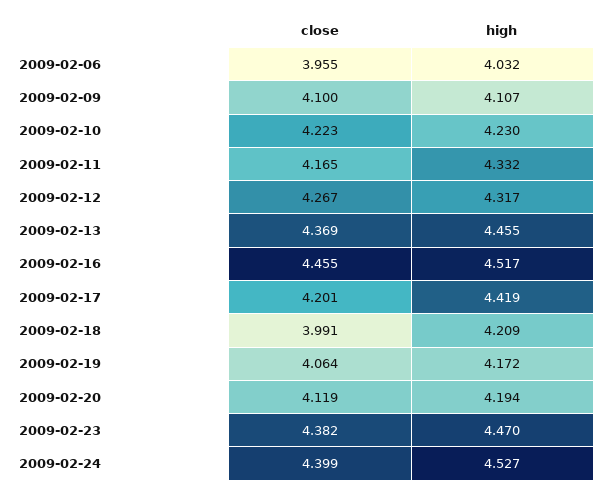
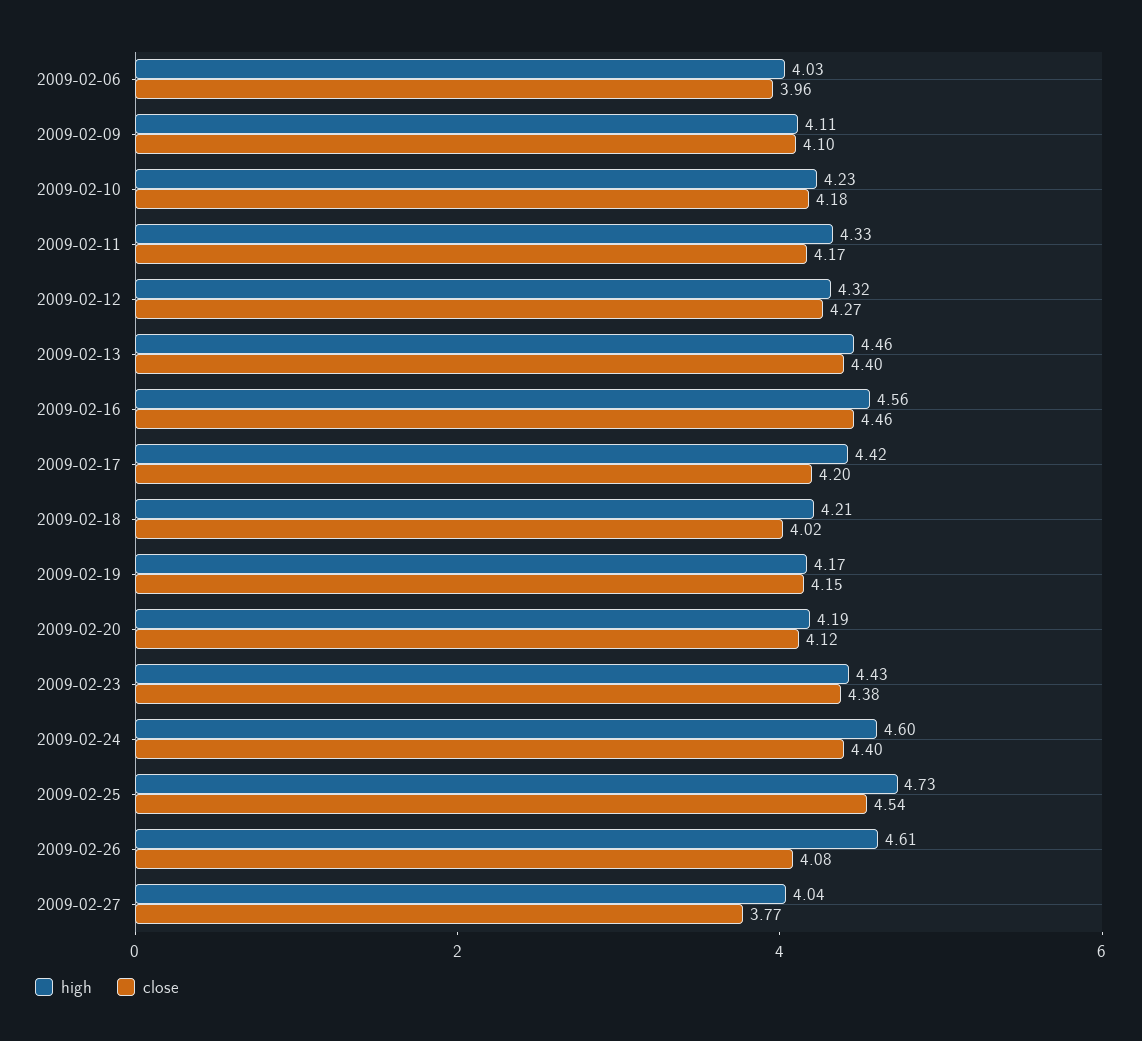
close, 2009-02-10: 4.223 -> 4.18
close, 2009-02-13: 4.369 -> 4.4
high, 2009-02-16: 4.517 -> 4.56
close, 2009-02-18: 3.991 -> 4.02
close, 2009-02-19: 4.064 -> 4.15
high, 2009-02-23: 4.47 -> 4.43
high, 2009-02-24: 4.527 -> 4.6
high, 2009-02-25: none -> 4.73
close, 2009-02-25: none -> 4.54
high, 2009-02-26: none -> 4.61
close, 2009-02-26: none -> 4.08
high, 2009-02-27: none -> 4.04
close, 2009-02-27: none -> 3.77

